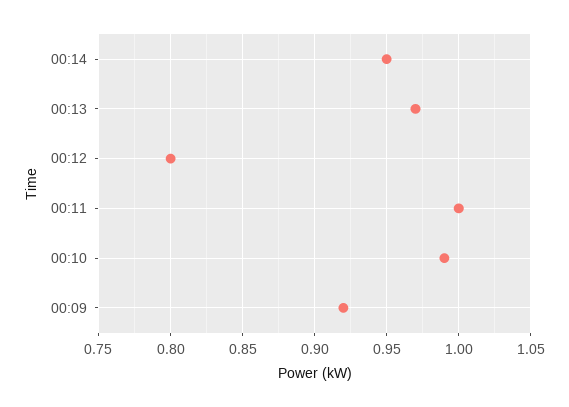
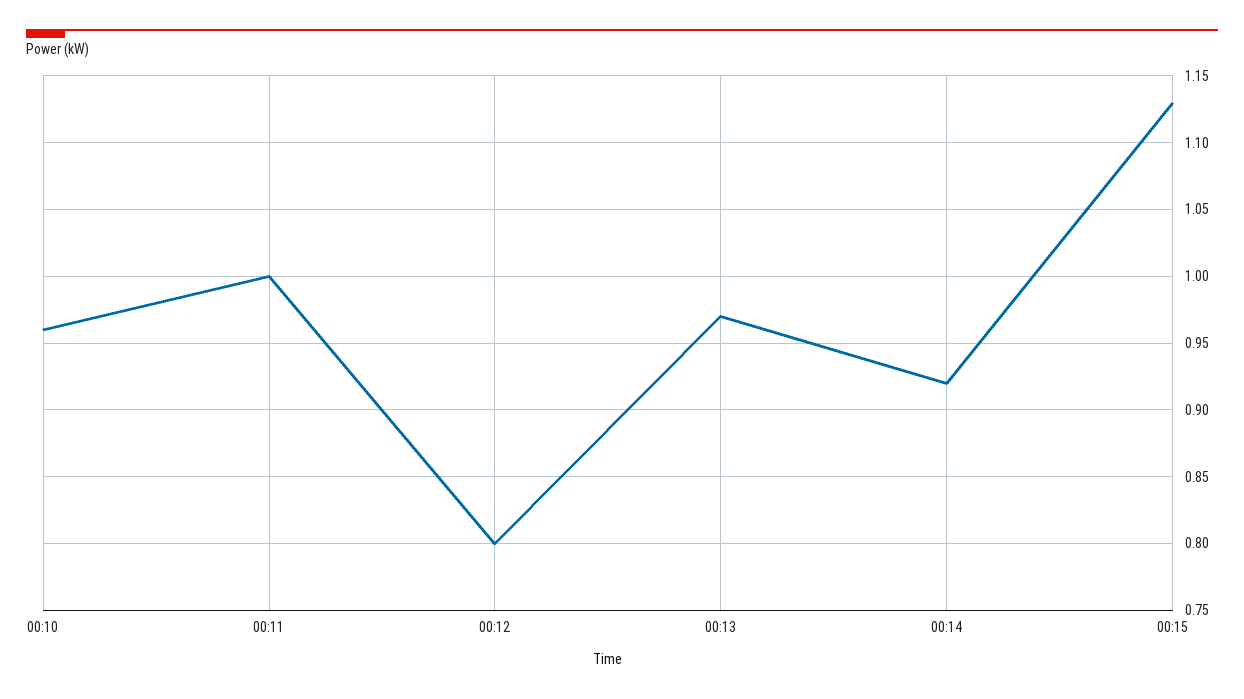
00:14: 0.95 -> 0.92
00:10: 0.99 -> 0.96
00:09: 0.92 -> none
00:15: none -> 1.13

